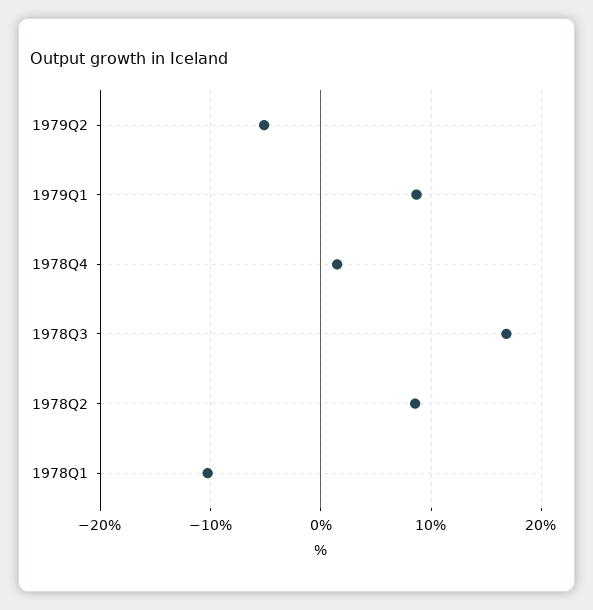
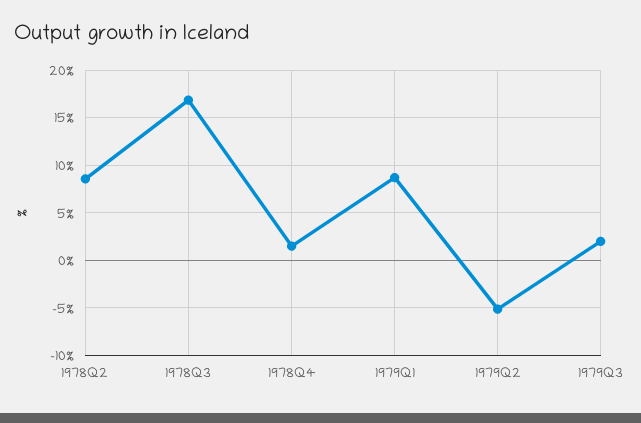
1978Q1: -10 -> none
1979Q3: none -> 2

